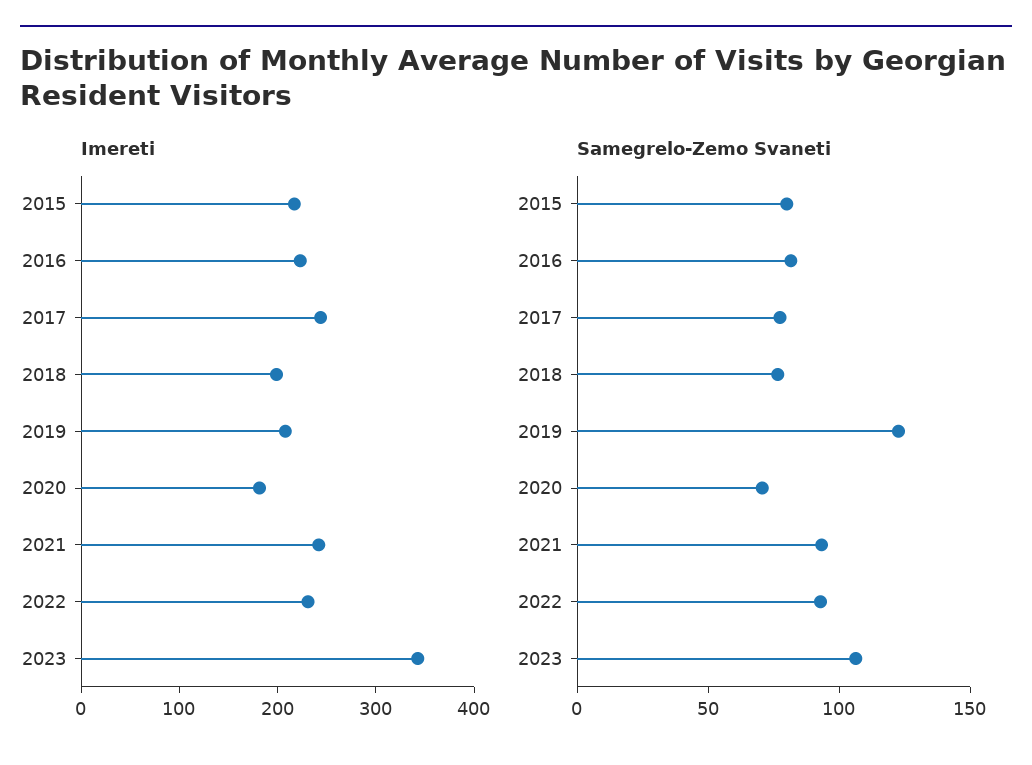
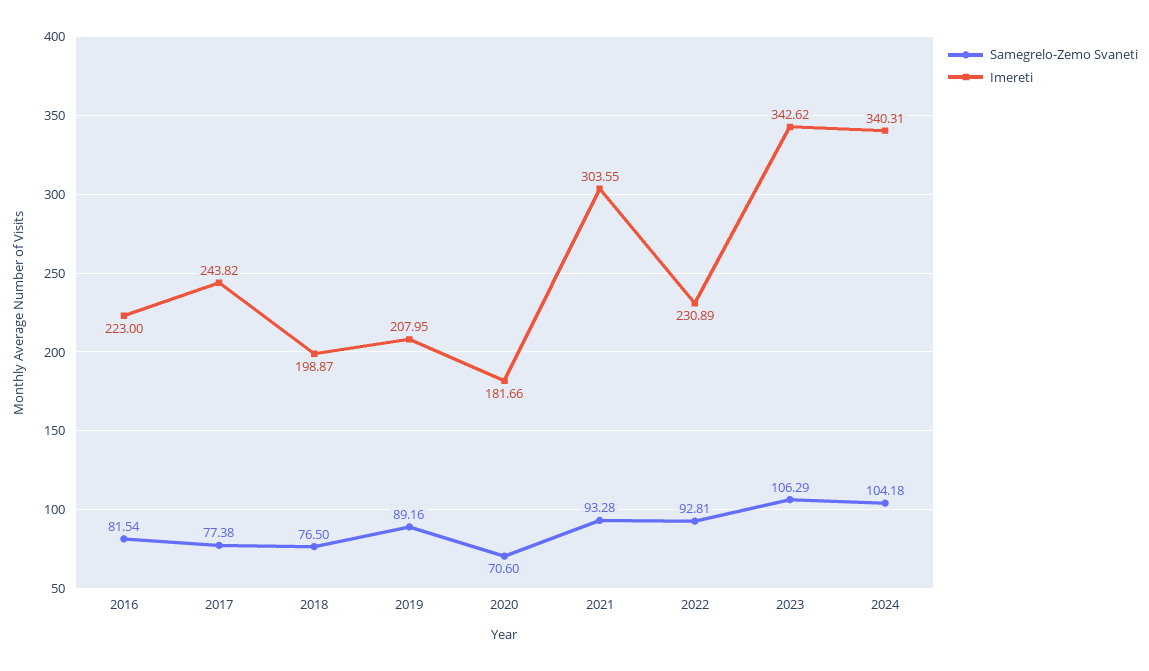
Imereti, 2015: 220 -> none
Imereti, 2021: 240 -> 303.55
Samegrelo-Zemo Svaneti, 2015: 80 -> none
Samegrelo-Zemo Svaneti, 2019: 120 -> 89.16
Samegrelo-Zemo Svaneti, 2024: none -> 104.18
Imereti, 2024: none -> 340.31

